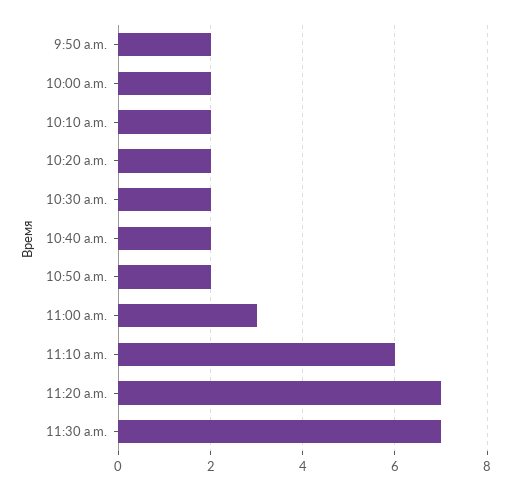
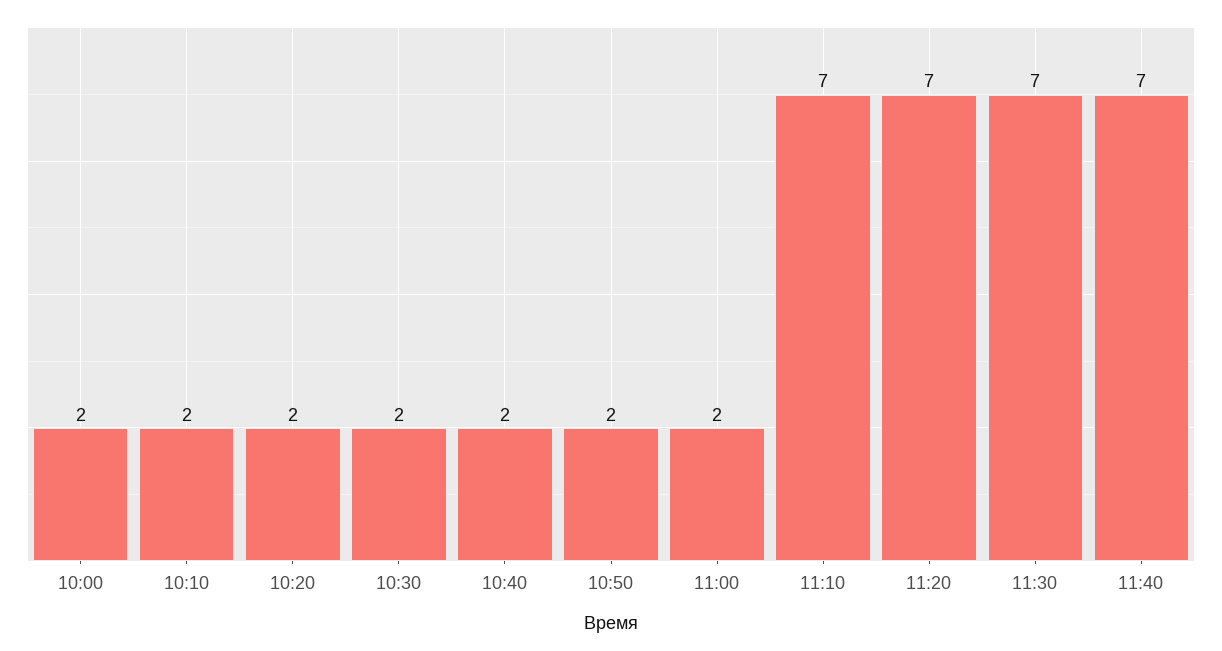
9:50 a.m.: 2 -> none
11:00 a.m.: 3 -> 2
11:10 a.m.: 6 -> 7
11:40: none -> 7

